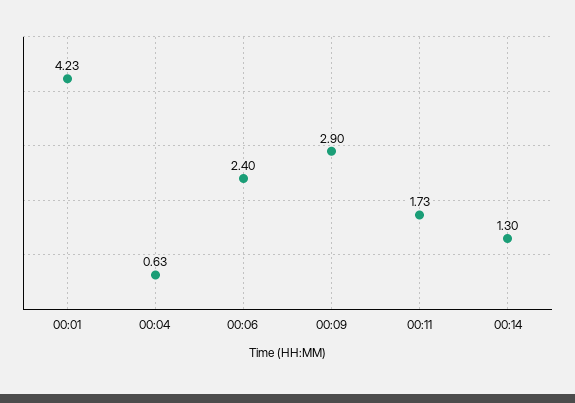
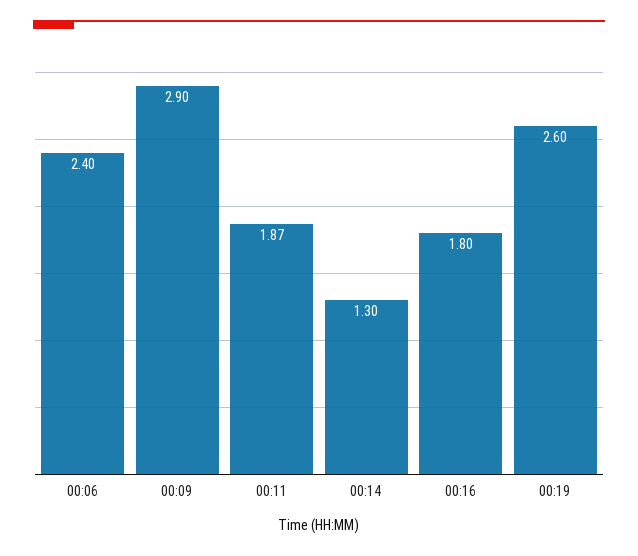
00:01: 4.23 -> none
00:04: 0.63 -> none
00:11: 1.73 -> 1.87
00:16: none -> 1.8
00:19: none -> 2.6

